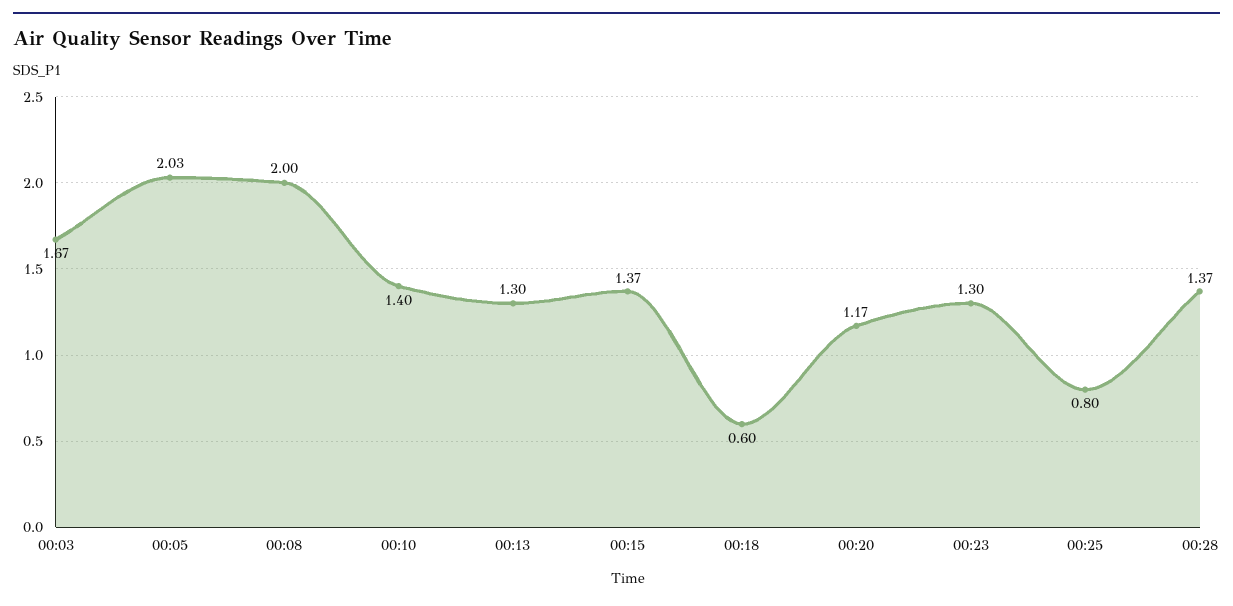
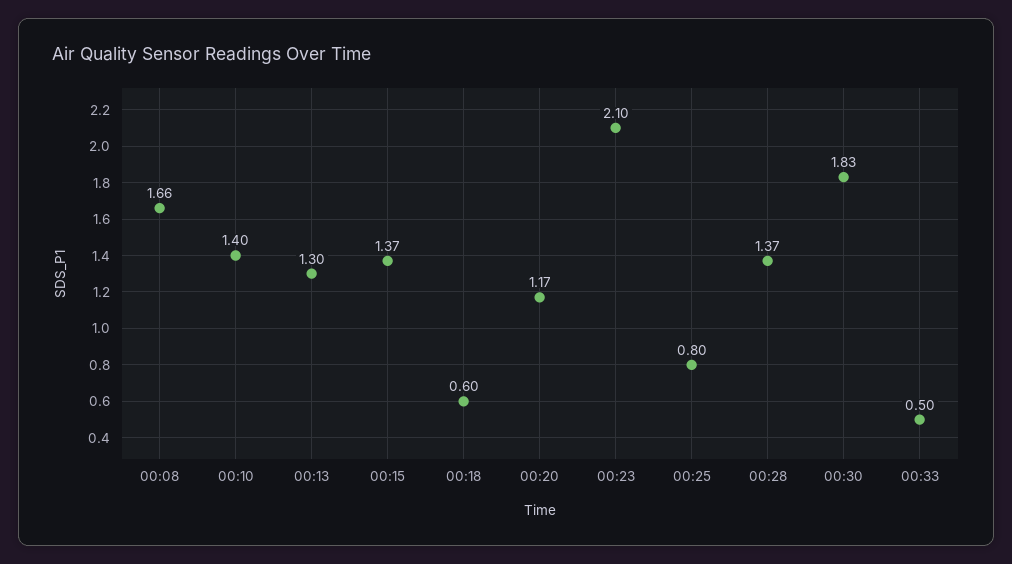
00:03: 1.67 -> none
00:05: 2.03 -> none
00:08: 2 -> 1.66
00:23: 1.3 -> 2.1
00:30: none -> 1.83
00:33: none -> 0.5

